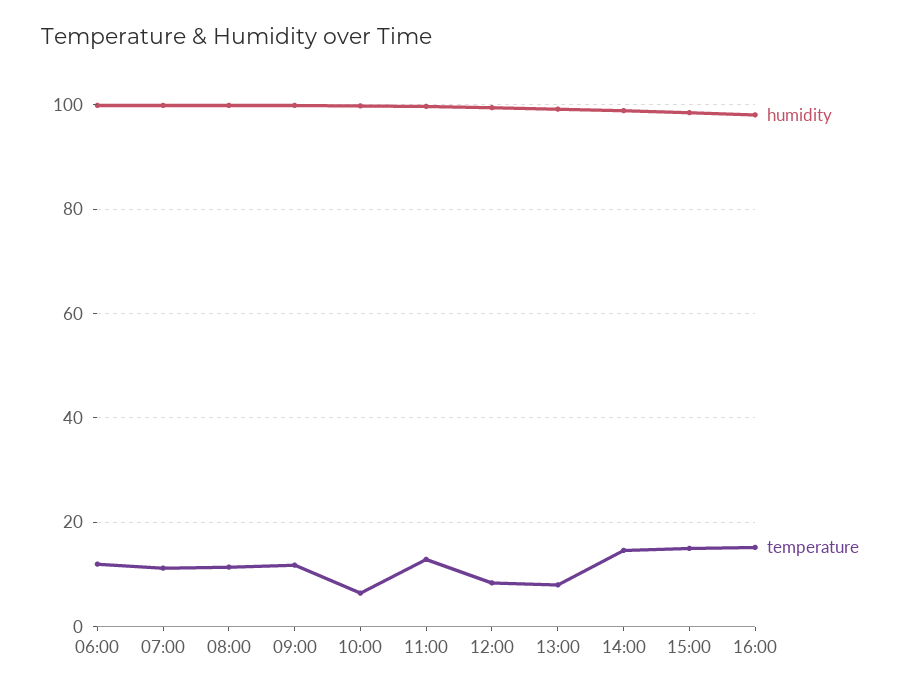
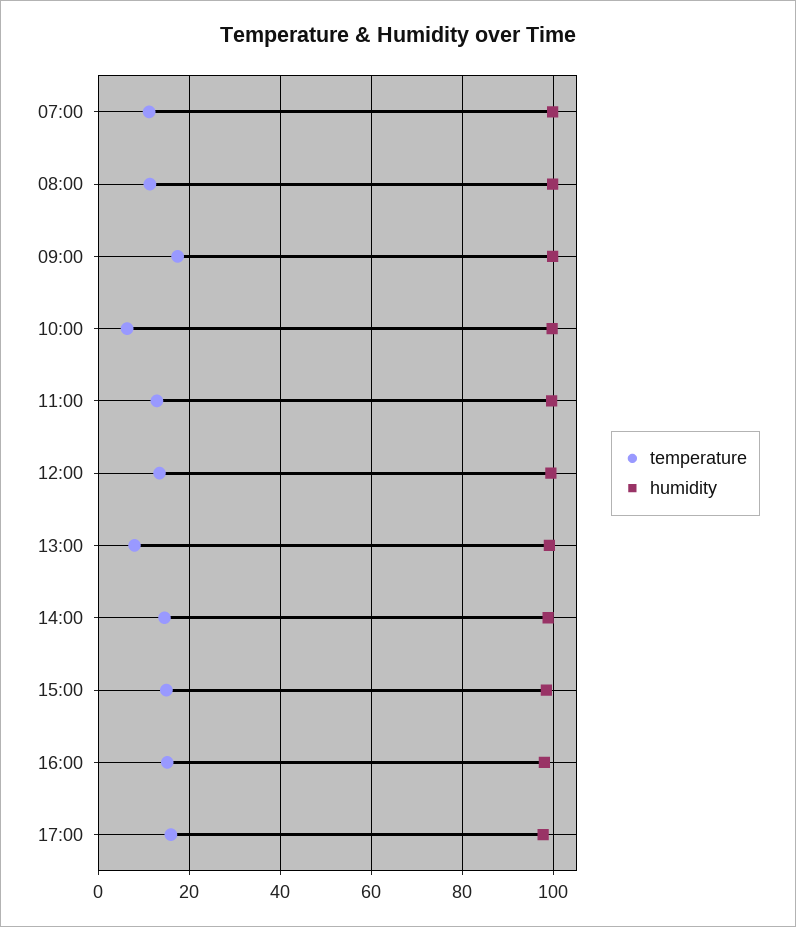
humidity, 06:00: 100 -> none
temperature, 06:00: 12 -> none
temperature, 09:00: 12 -> 18
temperature, 12:00: 8 -> 14
temperature, 17:00: none -> 16
humidity, 17:00: none -> 98

